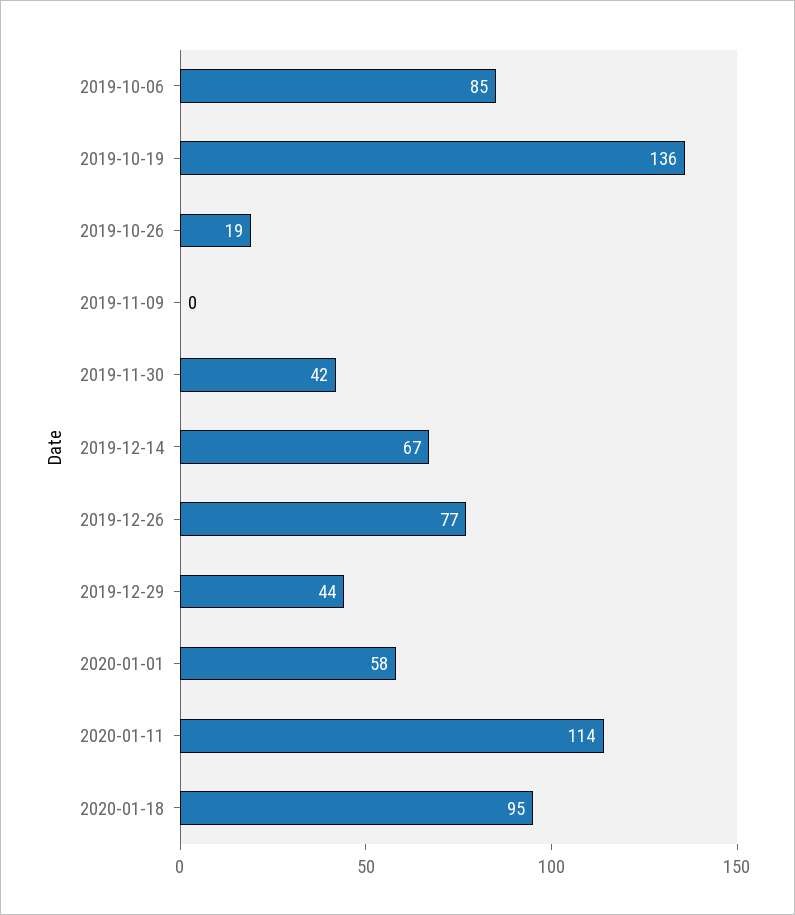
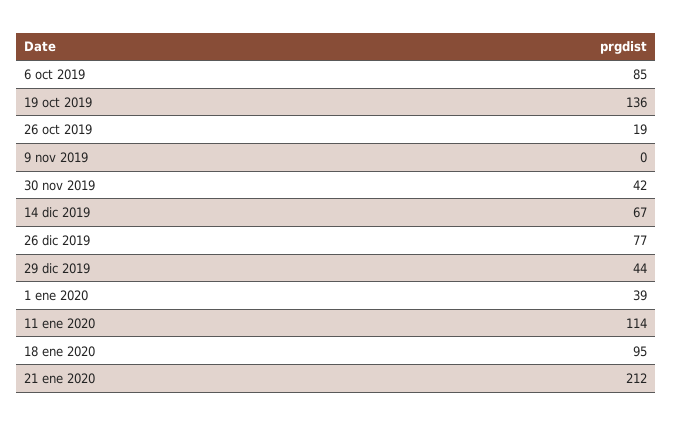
2020-01-01: 58 -> 39
21 ene 2020: none -> 212

